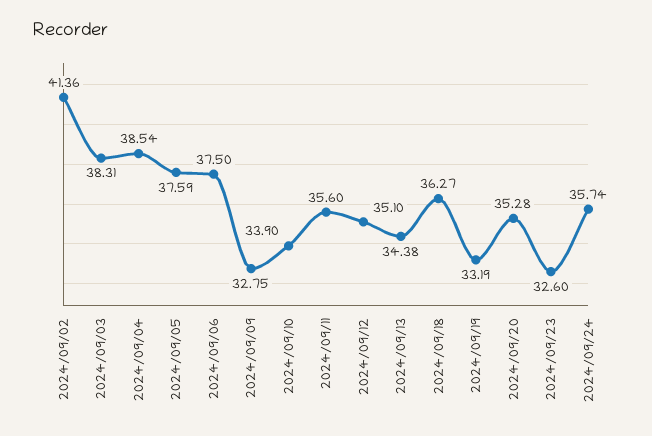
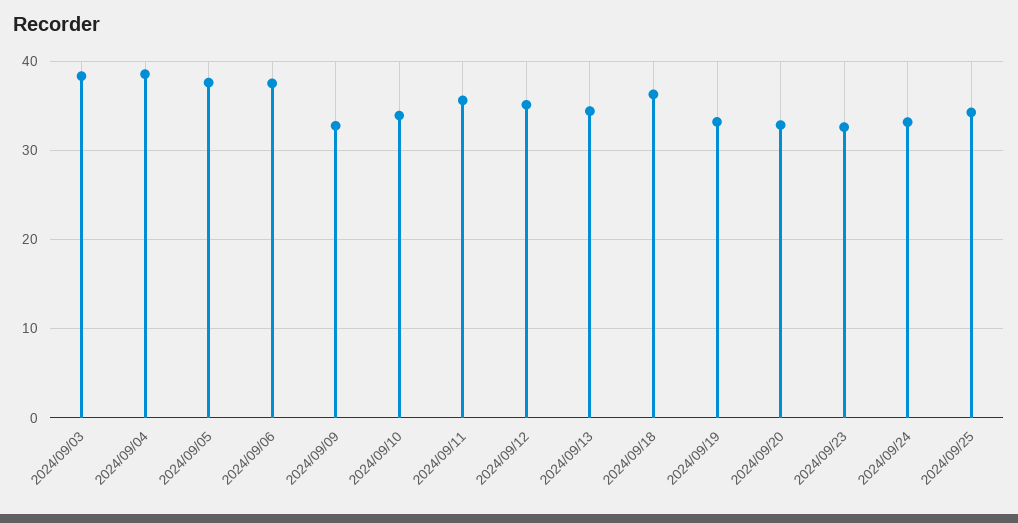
2024/09/02: 41.36 -> none
2024/09/20: 35.28 -> 33
2024/09/24: 35.74 -> 33
2024/09/25: none -> 34

